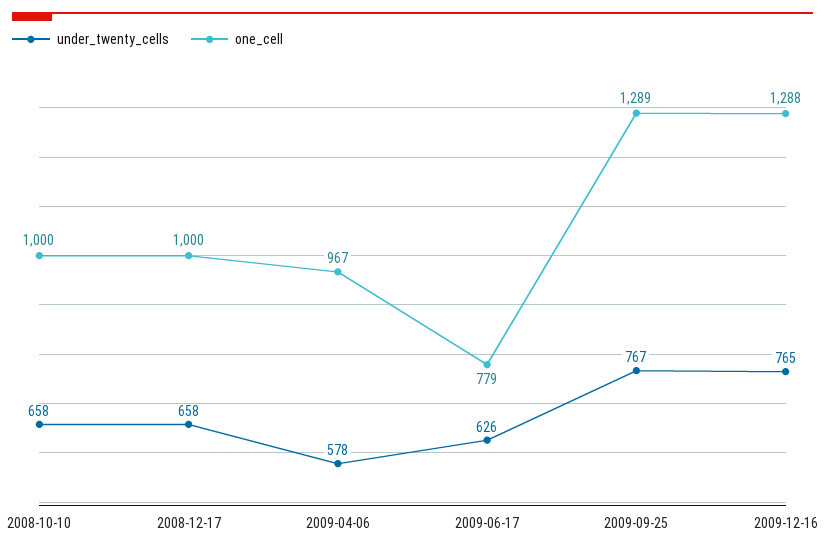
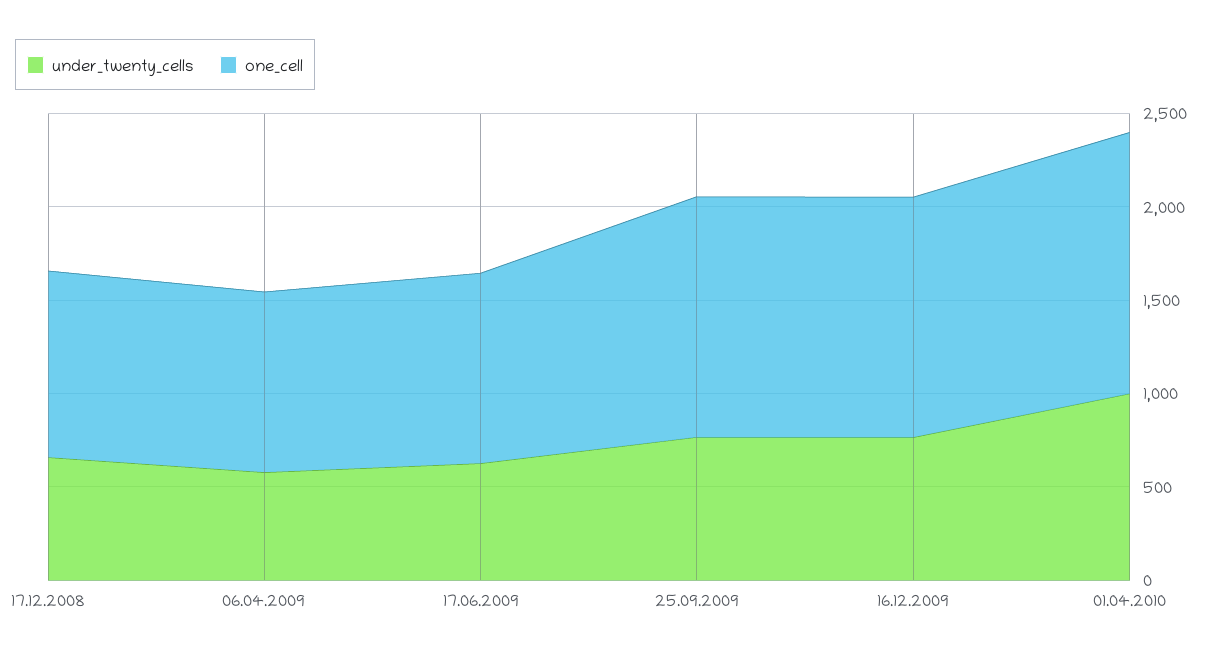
under_twenty_cells, 2008-10-10: 658 -> none
one_cell, 2008-10-10: 1000 -> none
one_cell, 2009-06-17: 779 -> 1000
under_twenty_cells, 01.04.2010: none -> 1000
one_cell, 01.04.2010: none -> 1400

